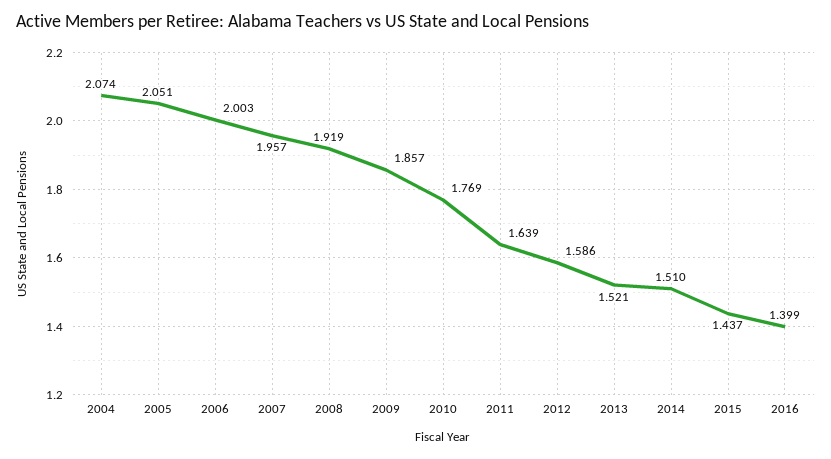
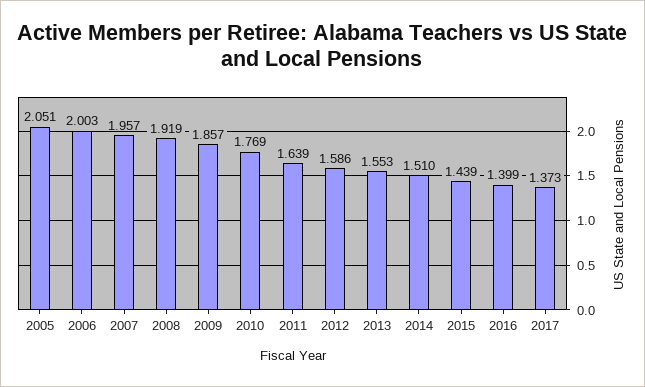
2004: 2.074 -> none
2013: 1.521 -> 1.553
2015: 1.437 -> 1.439
2017: none -> 1.373

